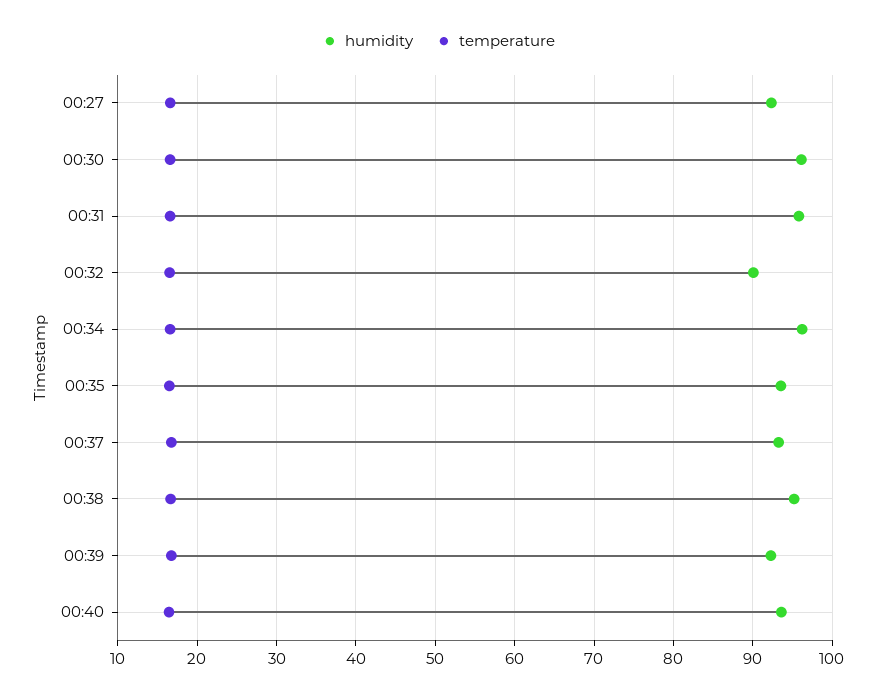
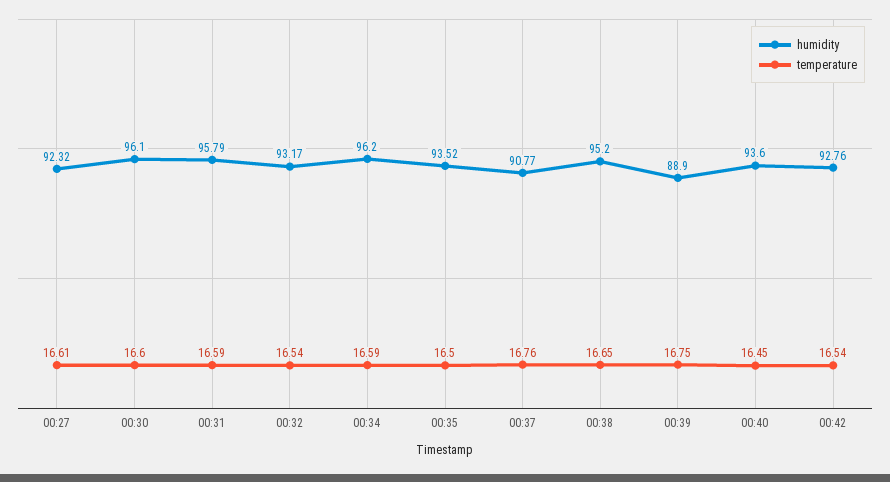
humidity, 00:32: 90 -> 93.17
humidity, 00:37: 93 -> 90.77
humidity, 00:39: 92 -> 88.9
humidity, 00:42: none -> 92.76
temperature, 00:42: none -> 16.54

